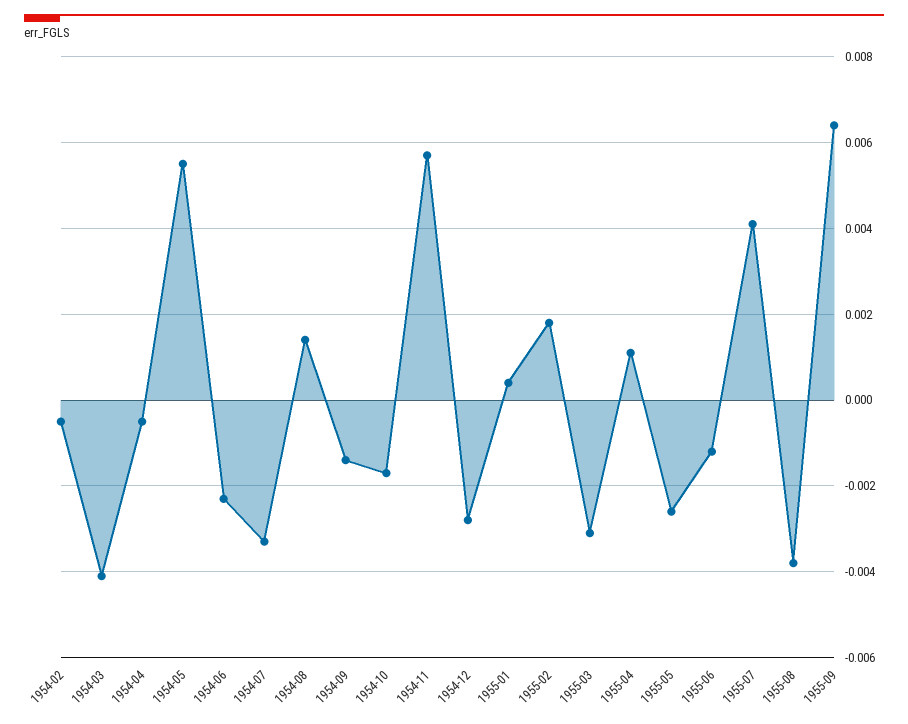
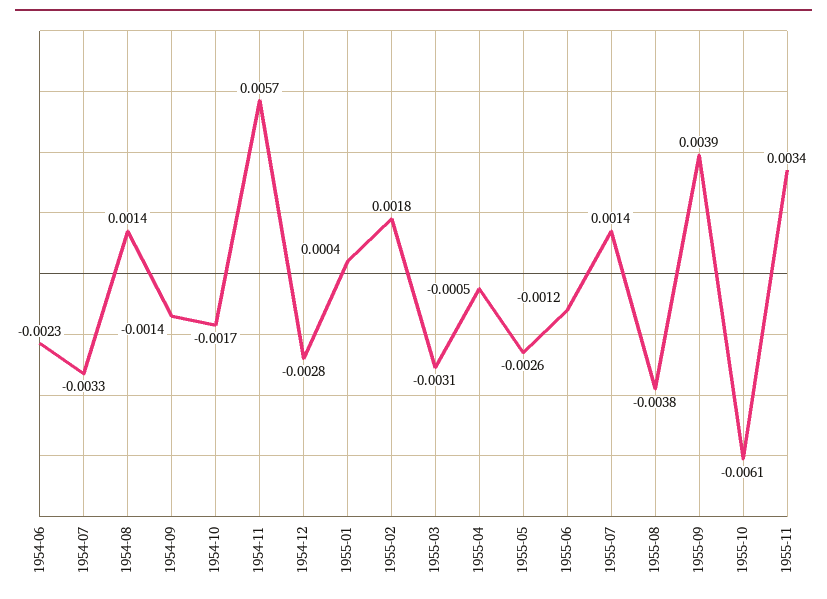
1954-02: -0.0005 -> none
1954-03: -0.004 -> none
1954-04: -0.0005 -> none
1954-05: 0.0055 -> none
1955-04: 0.001 -> -0.0005
1955-07: 0.004 -> 0.0014
1955-09: 0.0065 -> 0.0039
1955-10: none -> -0.0061
1955-11: none -> 0.0034

